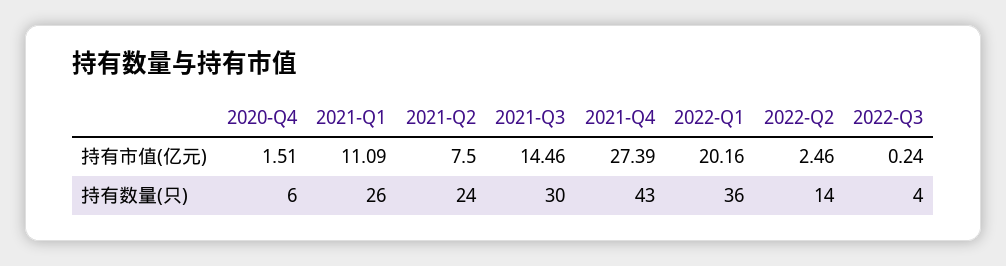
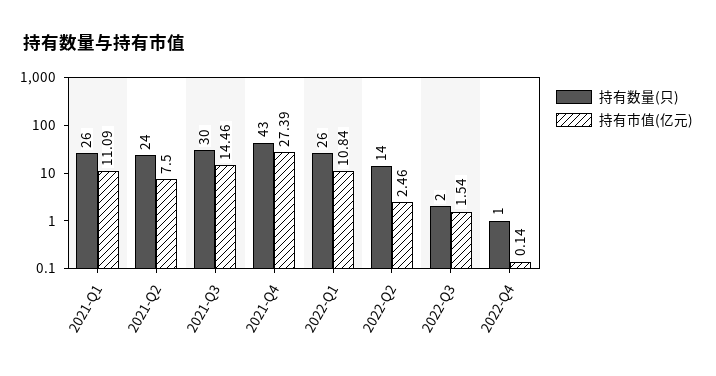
持有市值(亿元), 2020-Q4: 1.51 -> none
持有市值(亿元), 2022-Q1: 20.16 -> 10.84
持有市值(亿元), 2022-Q3: 0.24 -> 1.54
持有数量(只), 2020-Q4: 6 -> none
持有数量(只), 2022-Q1: 36 -> 26
持有数量(只), 2022-Q3: 4 -> 2
持有数量(只), 2022-Q4: none -> 1
持有市值(亿元), 2022-Q4: none -> 0.14

